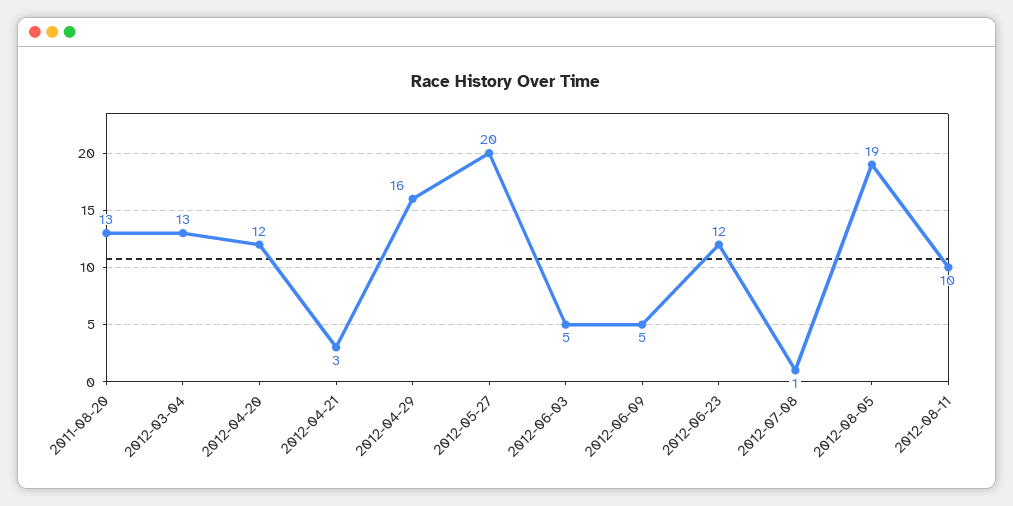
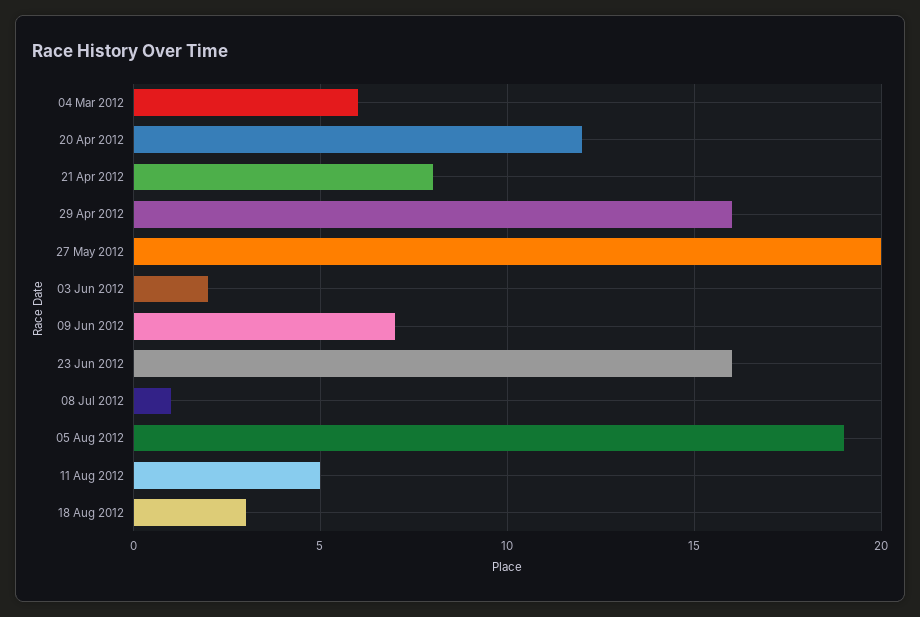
2011-08-20: 13 -> none
2012-03-04: 13 -> 6
2012-04-21: 3 -> 8
2012-06-03: 5 -> 2
2012-06-09: 5 -> 7
2012-06-23: 12 -> 16
2012-08-11: 10 -> 5
18 Aug 2012: none -> 3

